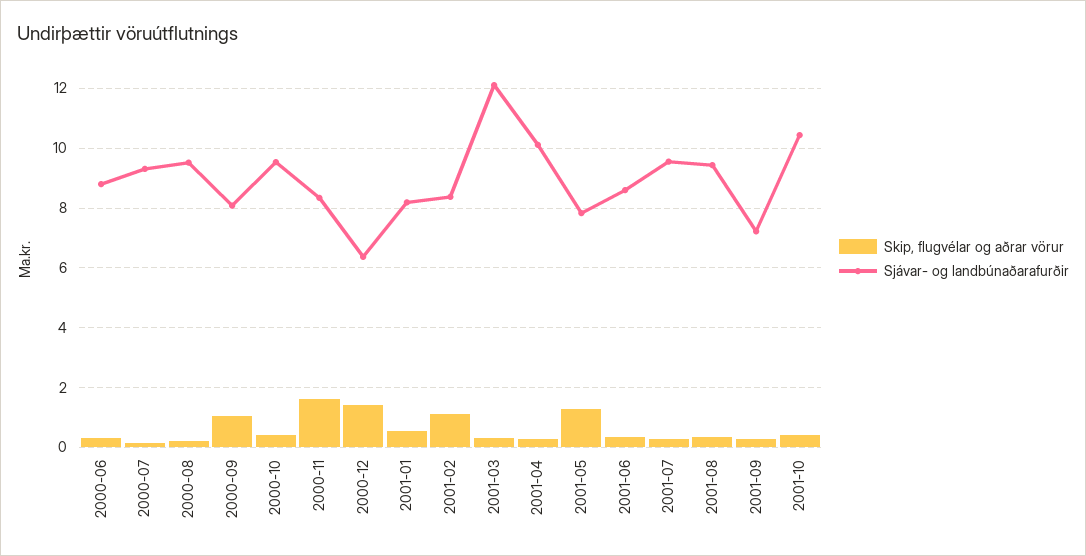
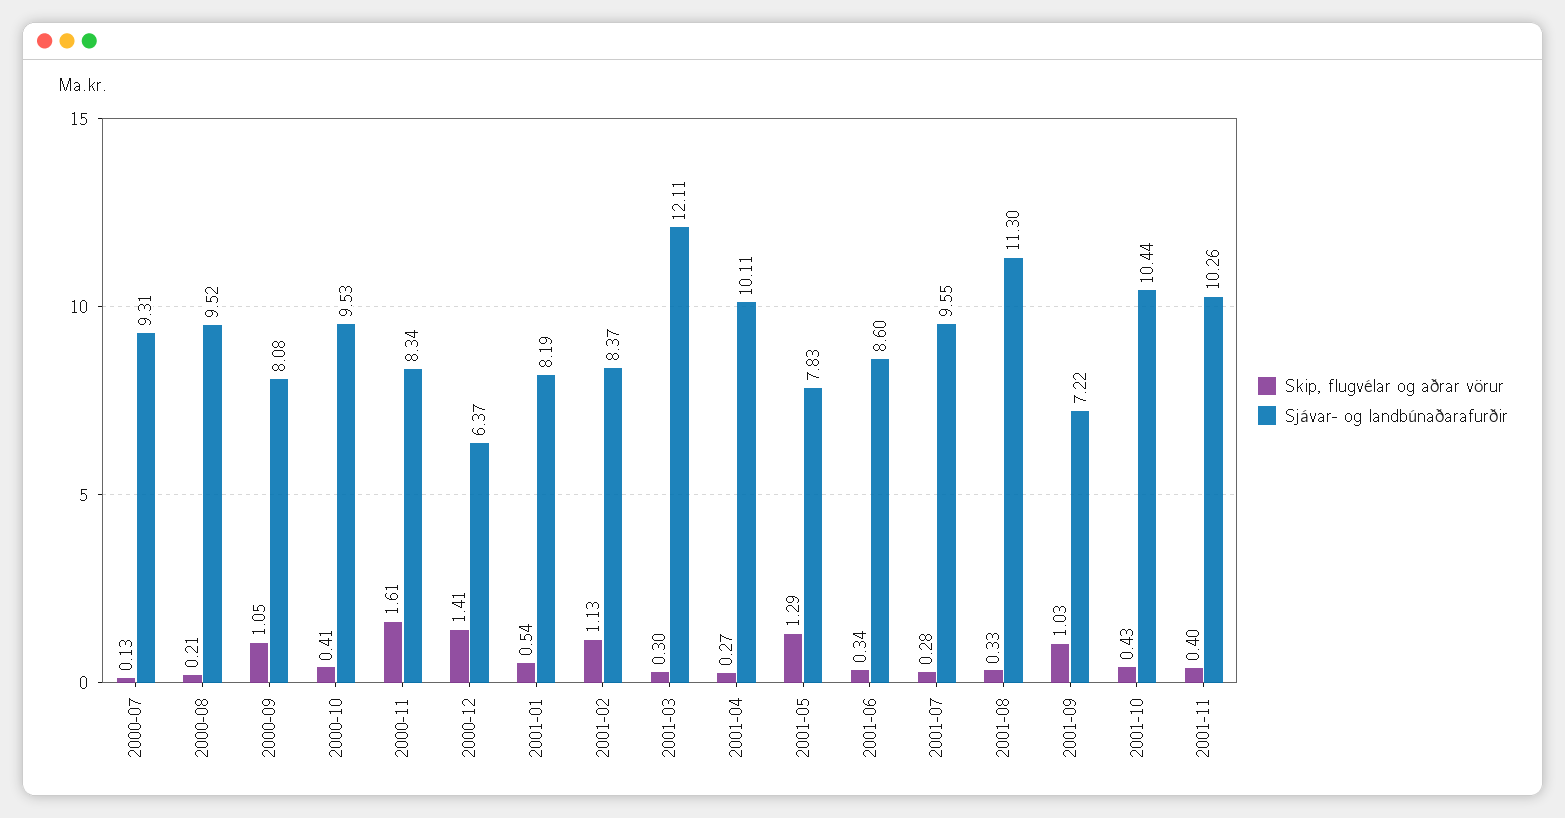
Skip, flugvélar og aðrar vörur, 2000-06: 0.25 -> none
Sjávar- og landbúnaðarafurðir, 2000-06: 8.75 -> none
Sjávar- og landbúnaðarafurðir, 2001-08: 9.5 -> 11.3
Skip, flugvélar og aðrar vörur, 2001-09: 0.25 -> 1.03
Skip, flugvélar og aðrar vörur, 2001-11: none -> 0.4
Sjávar- og landbúnaðarafurðir, 2001-11: none -> 10.26

